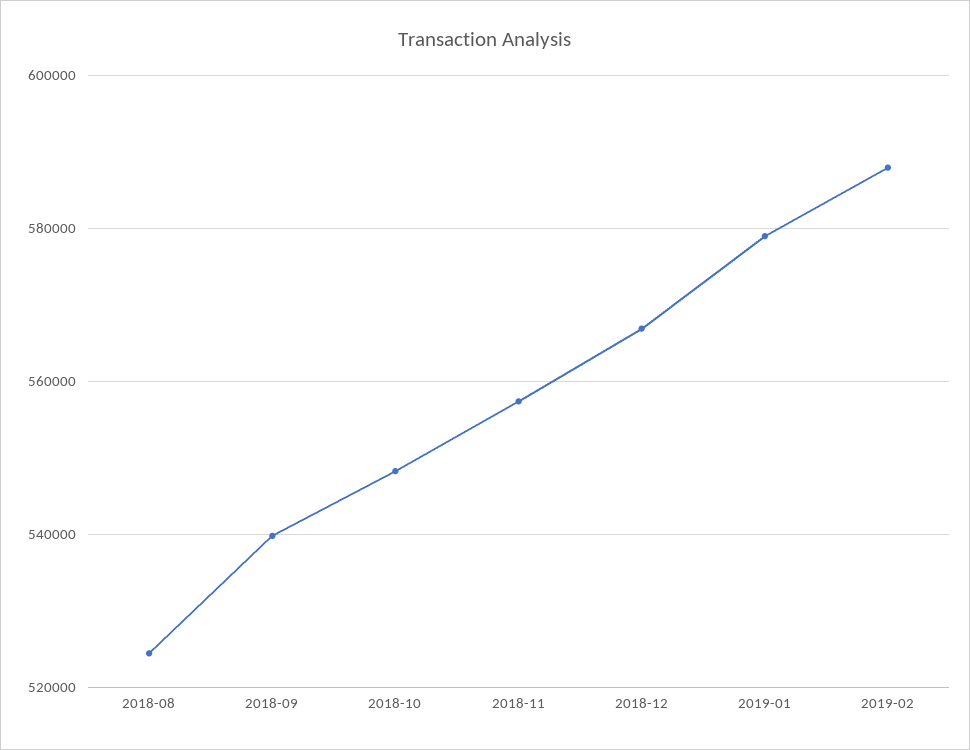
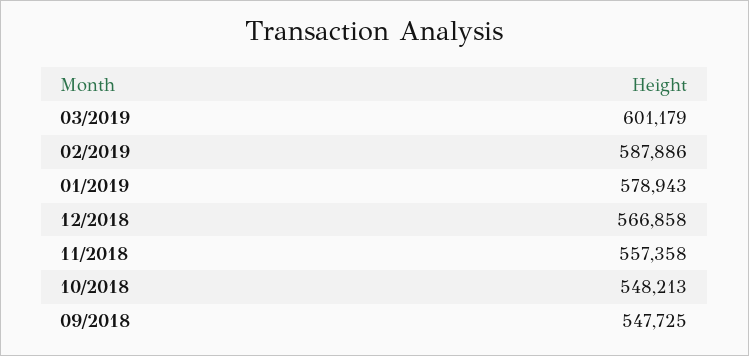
2018-08: 524000 -> none
2018-09: 540000 -> 547725
03/2019: none -> 601179

